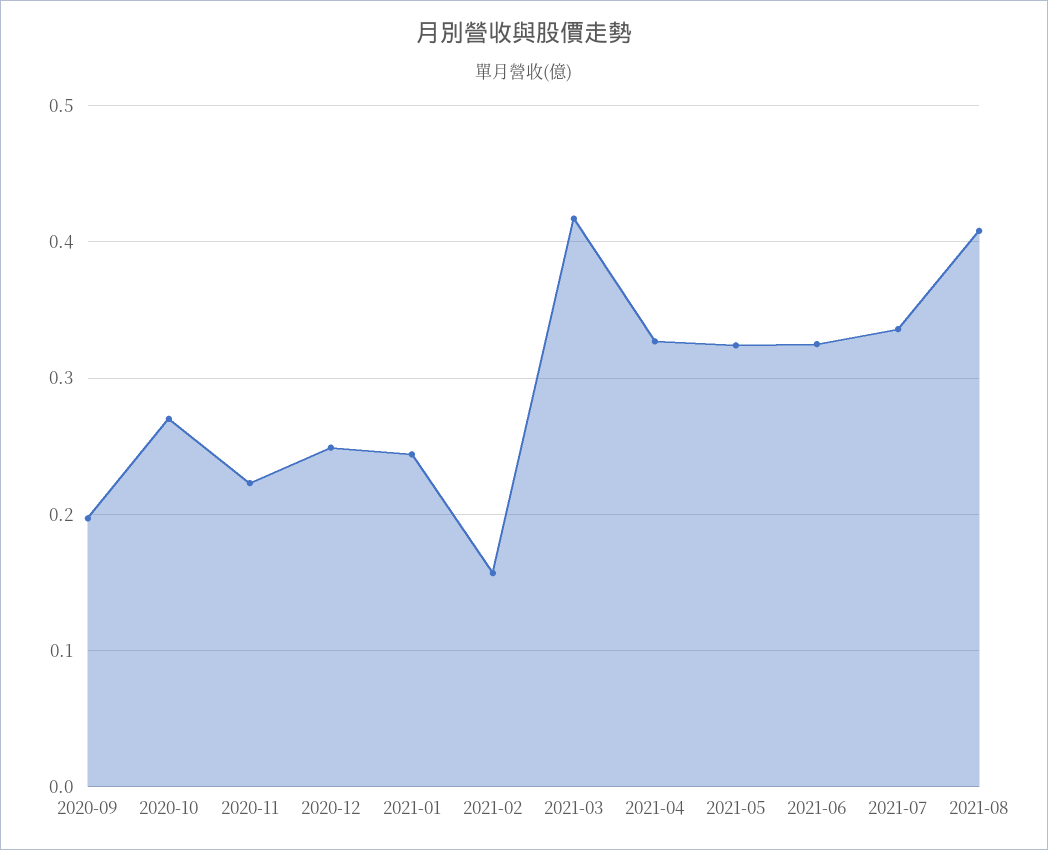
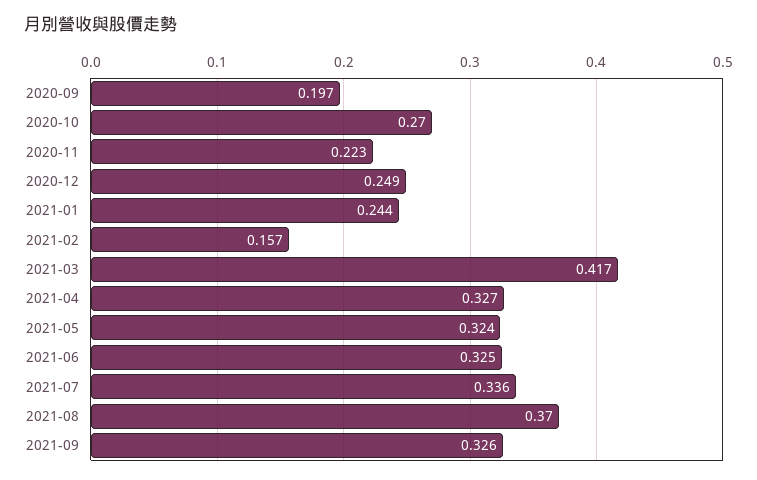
2021-08: 0.41 -> 0.37
2021-09: none -> 0.326

